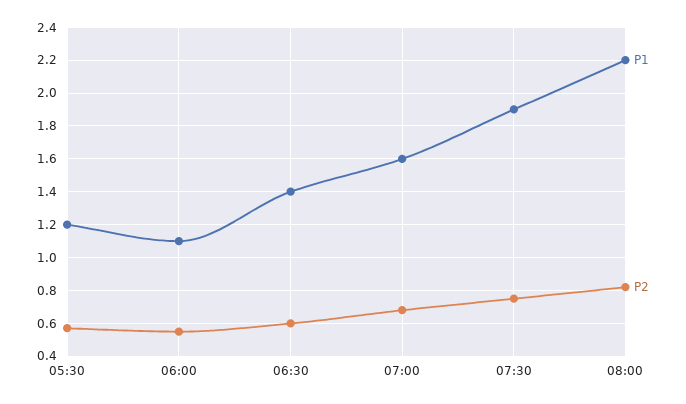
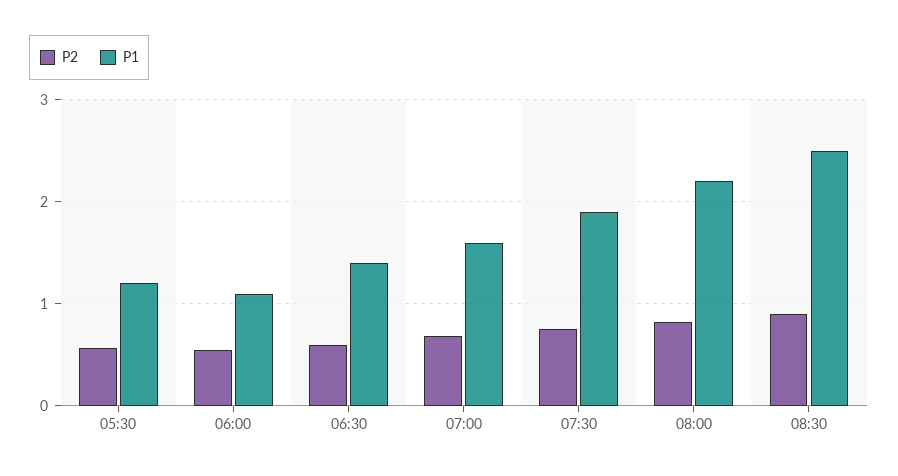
P2, 08:30: none -> 0.9
P1, 08:30: none -> 2.5

